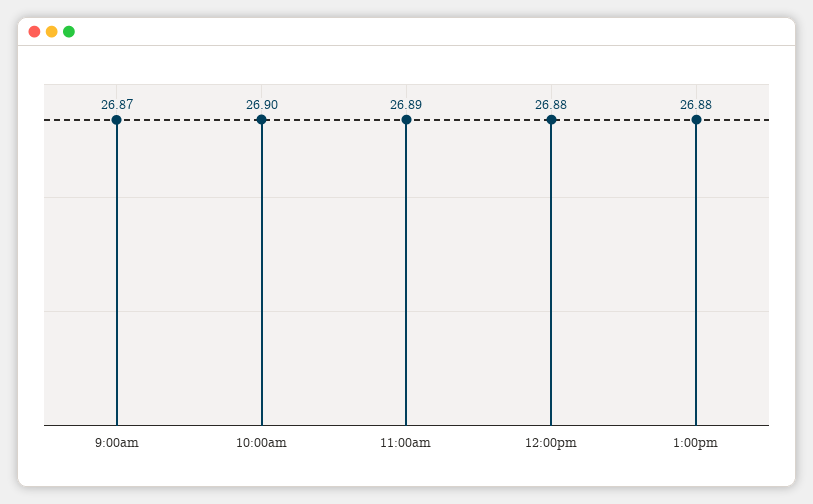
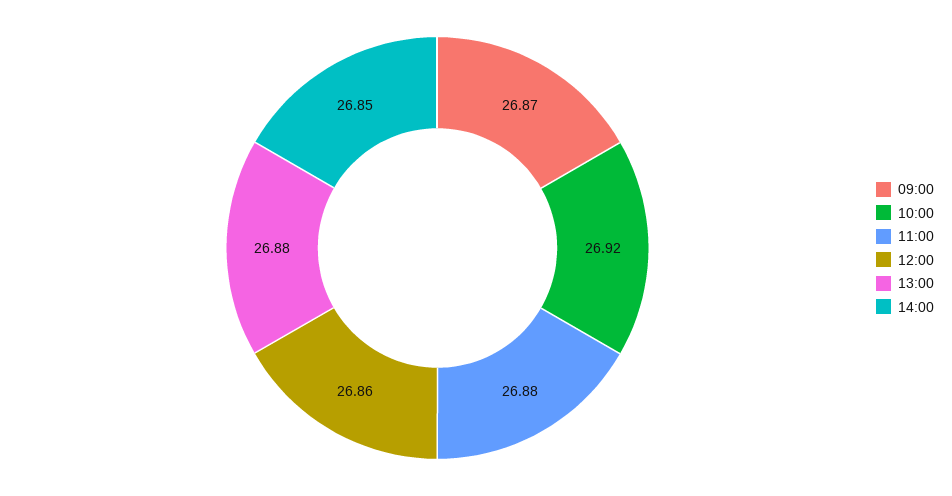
10:00am: 26.9 -> 26.92
11:00am: 26.89 -> 26.88
12:00pm: 26.88 -> 26.86
14:00: none -> 26.85

